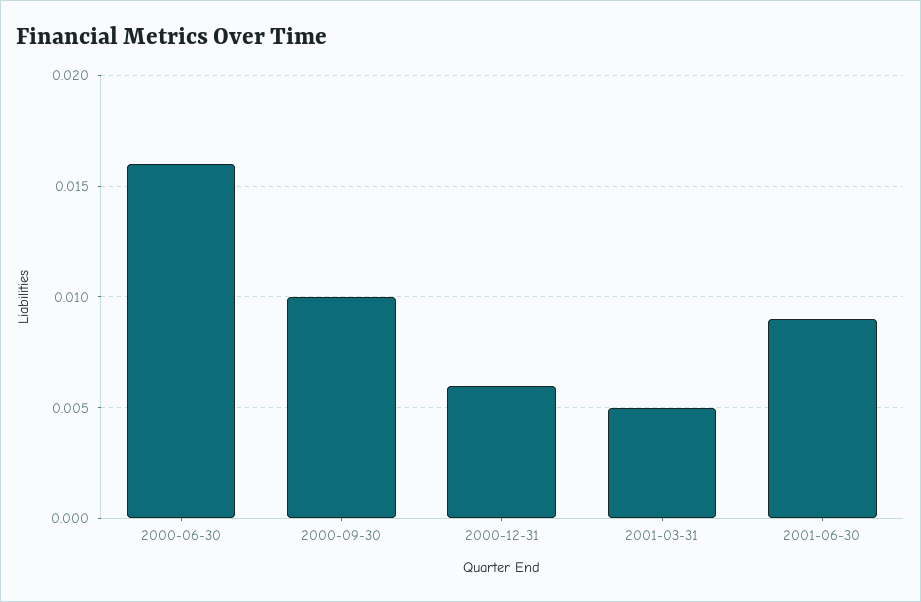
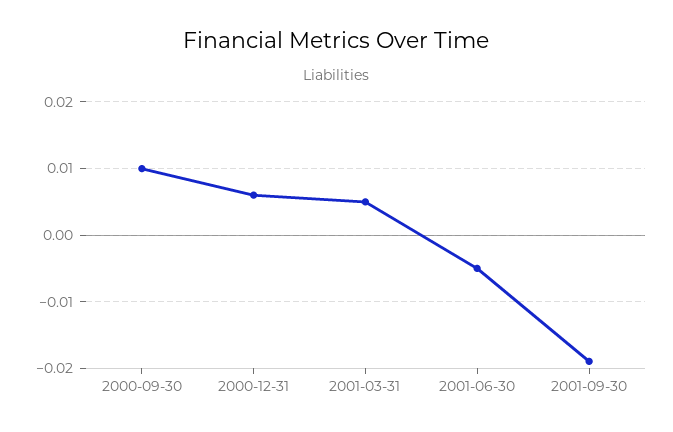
2000-06-30: 0.016 -> none
2001-06-30: 0.009 -> -0.005
2001-09-30: none -> -0.019

